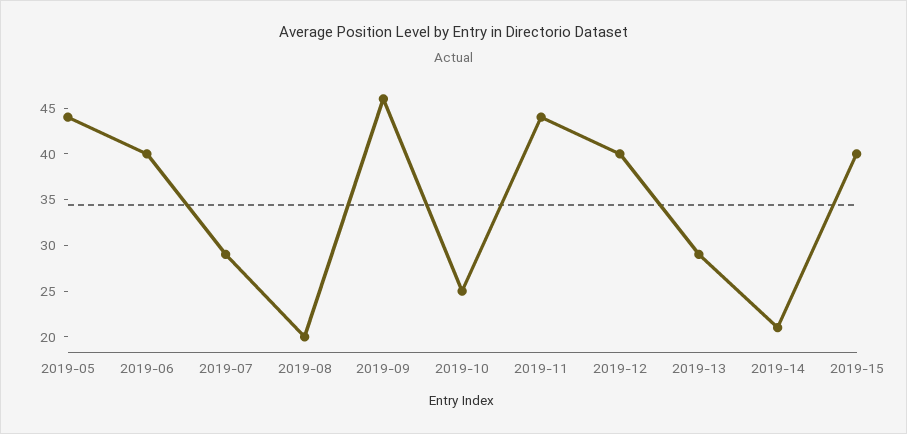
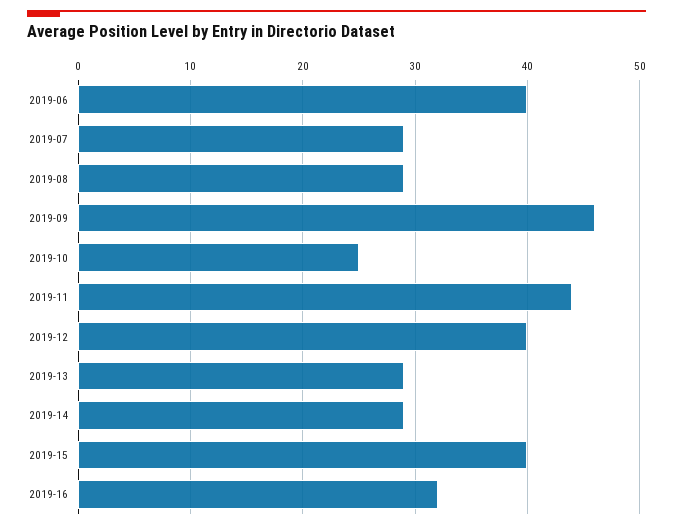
2019-05: 44 -> none
2019-08: 20 -> 29
2019-14: 21 -> 29
2019-16: none -> 32

